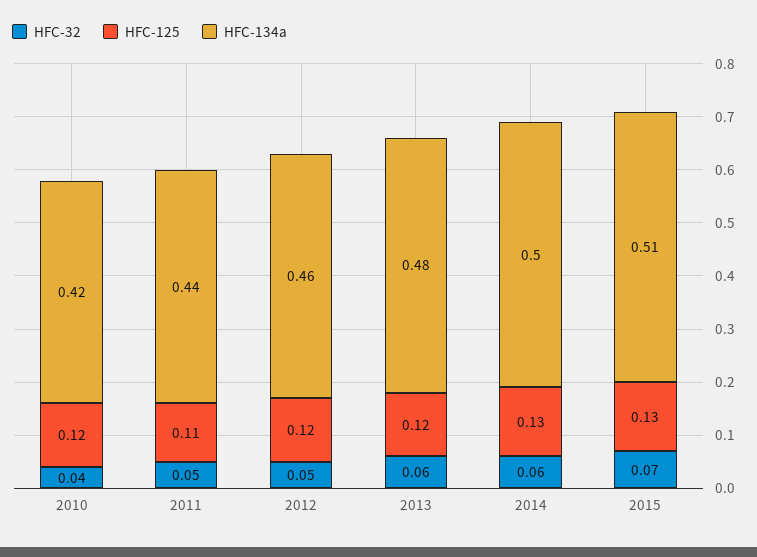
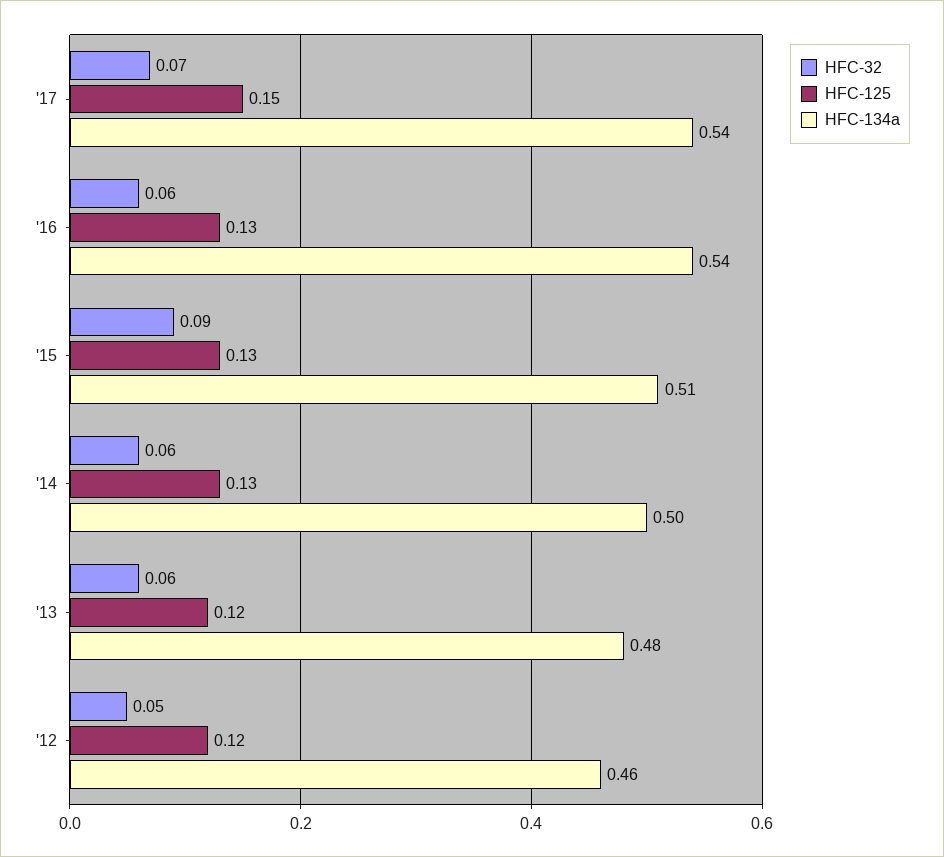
HFC-32, 2010: 0.04 -> none
HFC-125, 2010: 0.12 -> none
HFC-134a, 2010: 0.42 -> none
HFC-32, 2011: 0.05 -> none
HFC-125, 2011: 0.11 -> none
HFC-134a, 2011: 0.44 -> none
HFC-32, 2015: 0.07 -> 0.09
HFC-32, '17: none -> 0.07
HFC-125, '17: none -> 0.15
HFC-134a, '17: none -> 0.54
HFC-32, '16: none -> 0.06
HFC-125, '16: none -> 0.13
HFC-134a, '16: none -> 0.54

